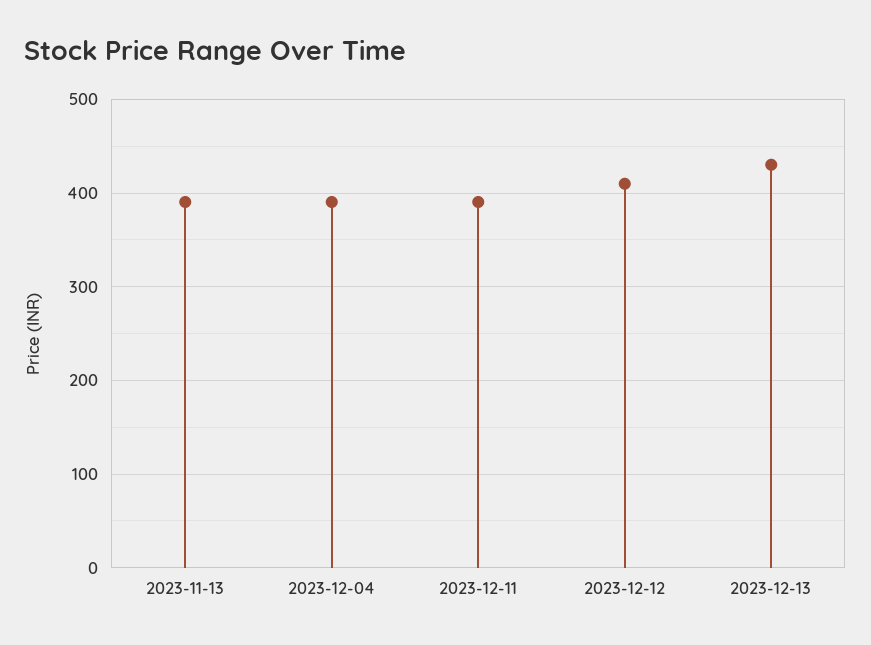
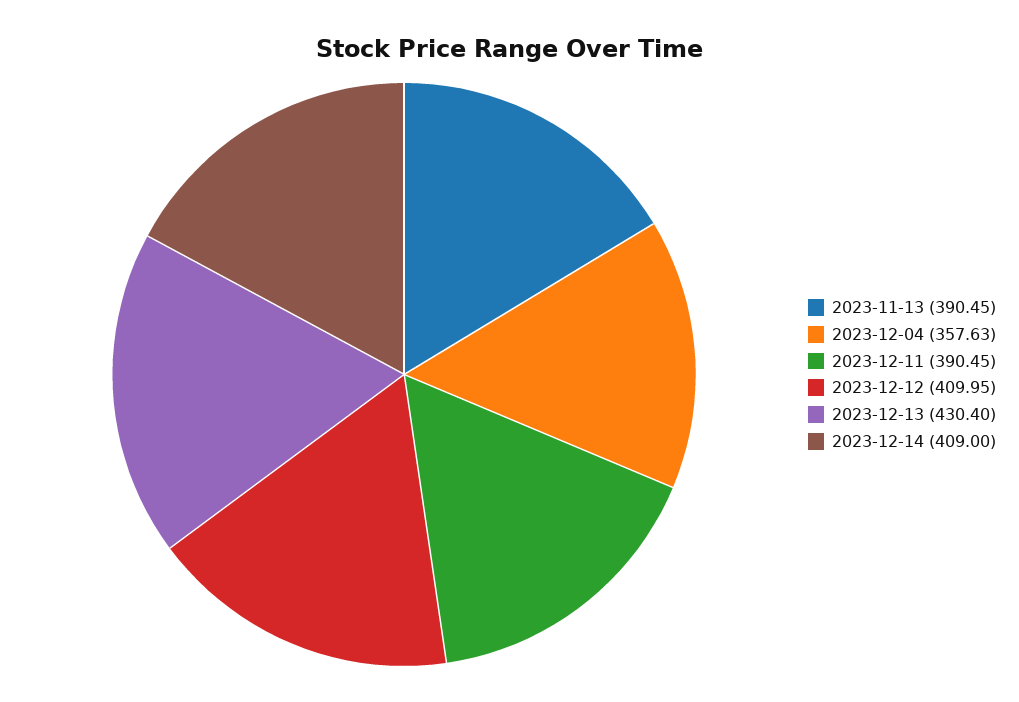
2023-12-04: 390 -> 357.63
2023-12-14: none -> 409

